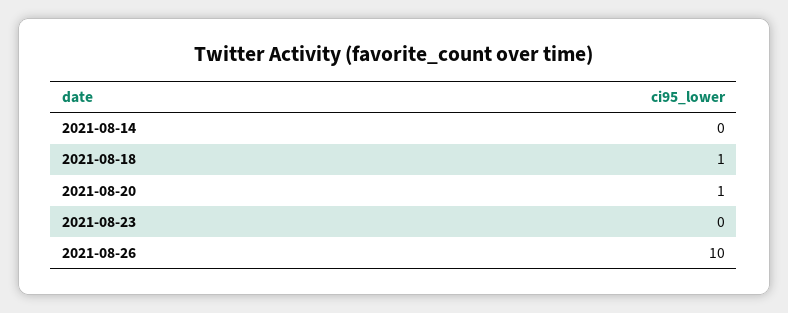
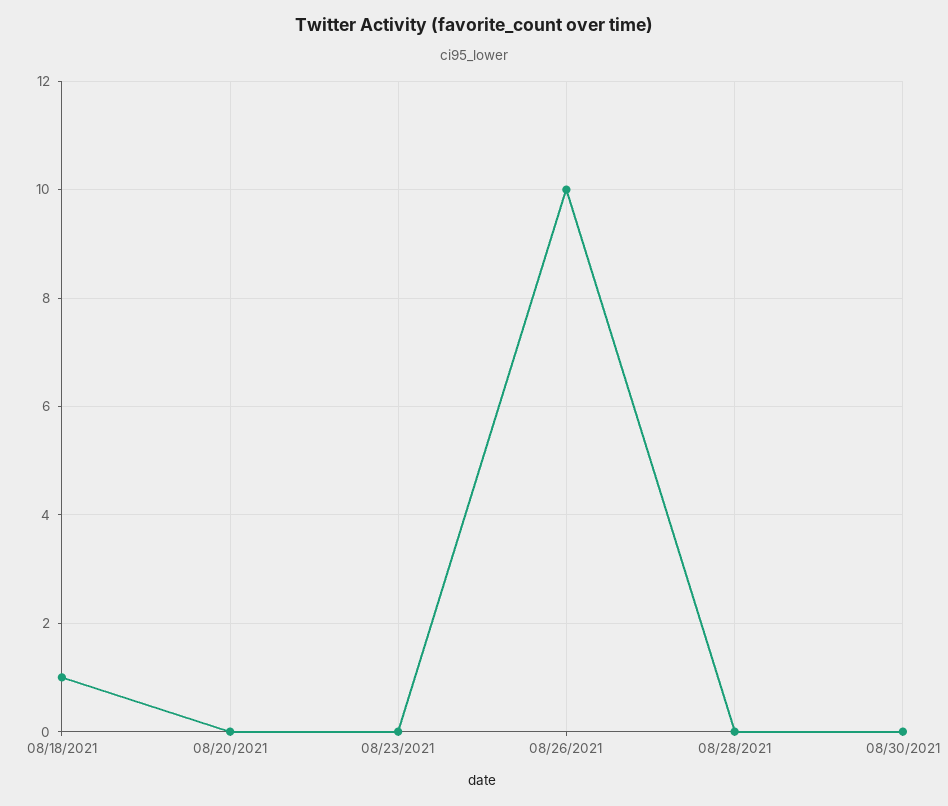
2021-08-14: 0 -> none
2021-08-20: 1 -> 0
08/28/2021: none -> 0
08/30/2021: none -> 0

